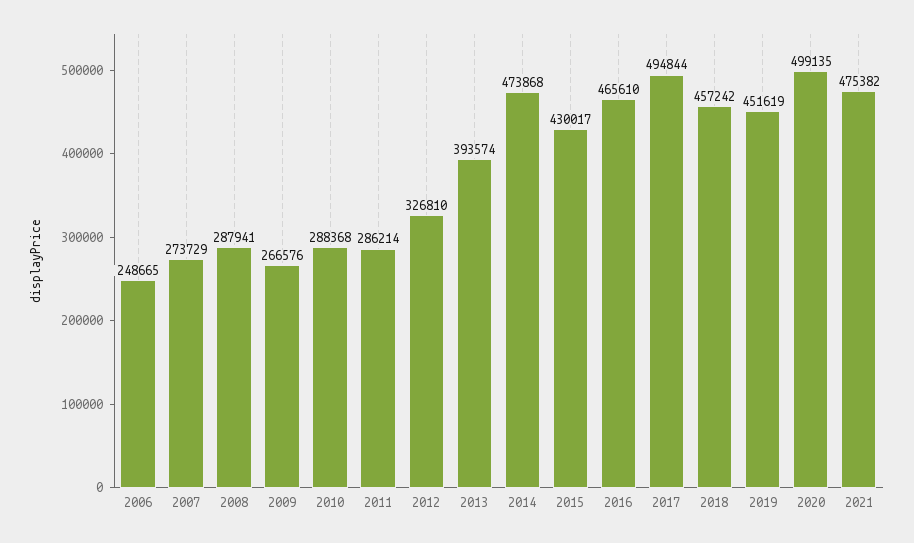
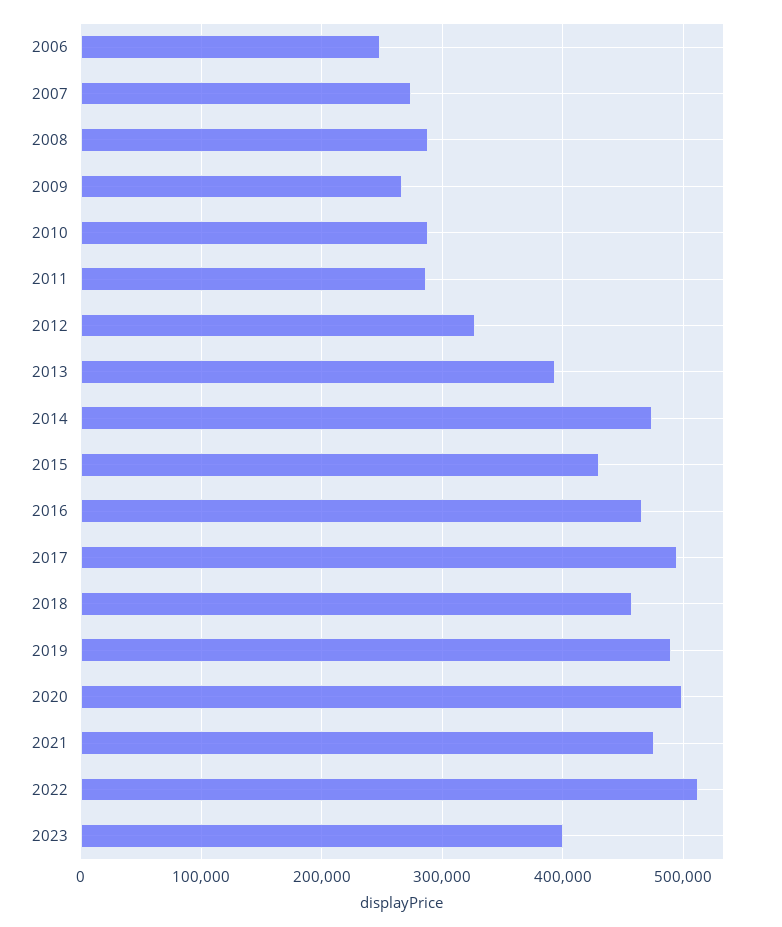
2019: 451619 -> 490000
2022: none -> 510000
2023: none -> 400000

